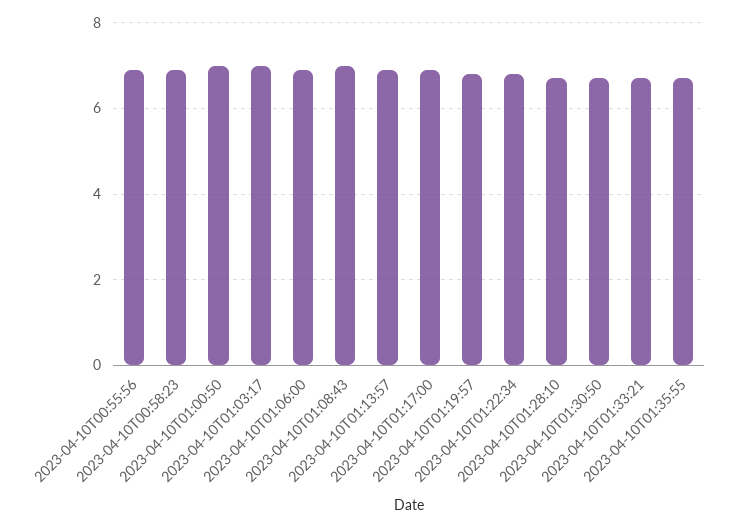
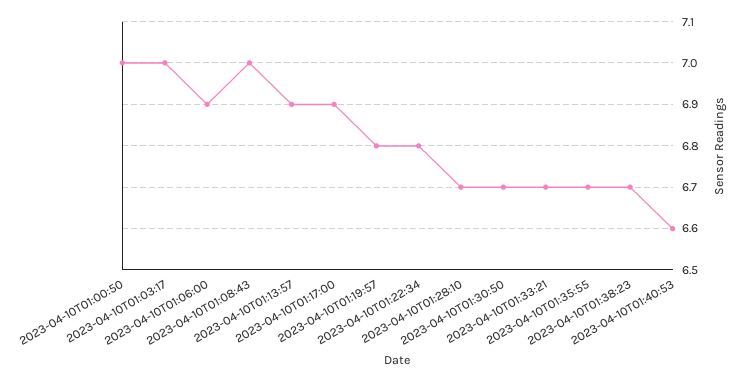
2023-04-10T00:55:56: 7 -> none
2023-04-10T00:58:23: 7 -> none
2023-04-10T01:38:23: none -> 6.7
2023-04-10T01:40:53: none -> 6.6

